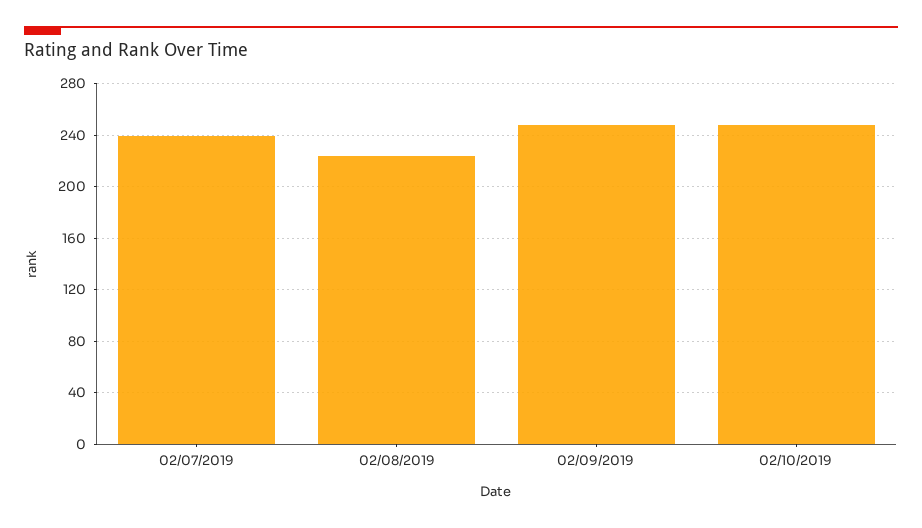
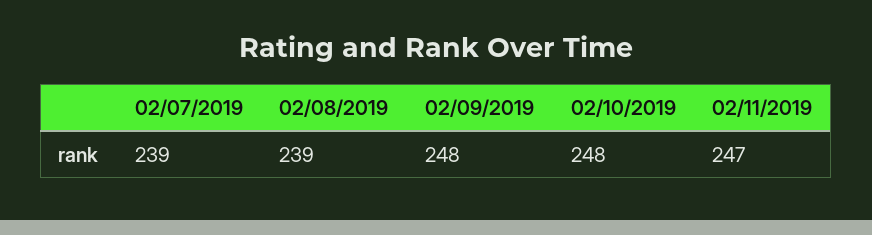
02/08/2019: 225 -> 239
02/11/2019: none -> 247

